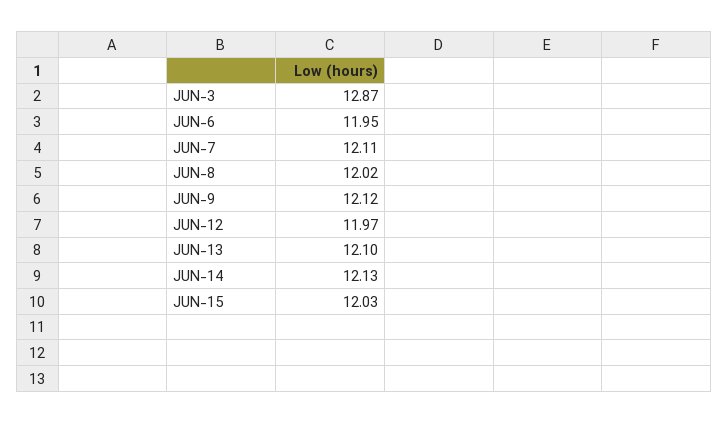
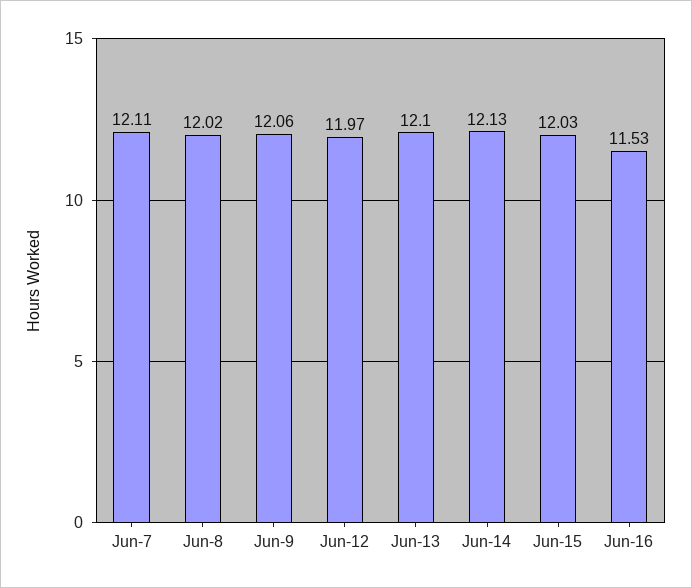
JUN-3: 12.87 -> none
JUN-6: 11.95 -> none
JUN-9: 12.12 -> 12.06
Jun-16: none -> 11.53

